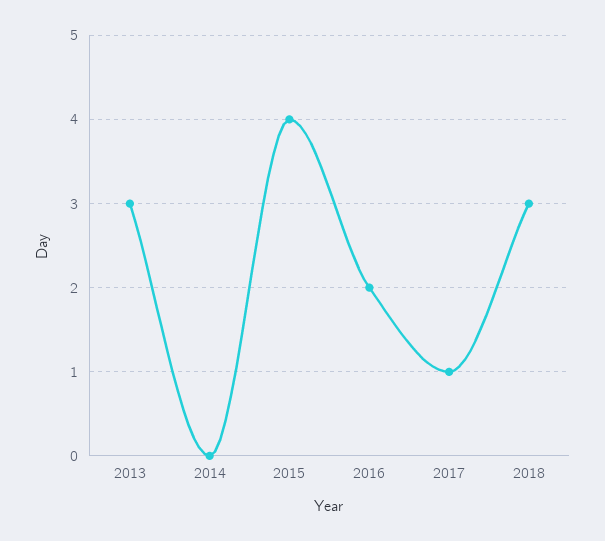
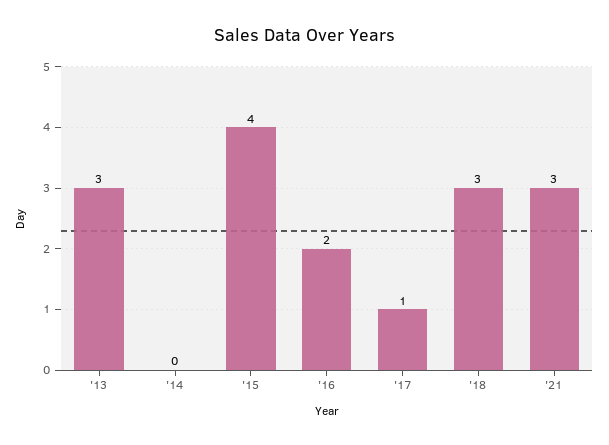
'21: none -> 3

